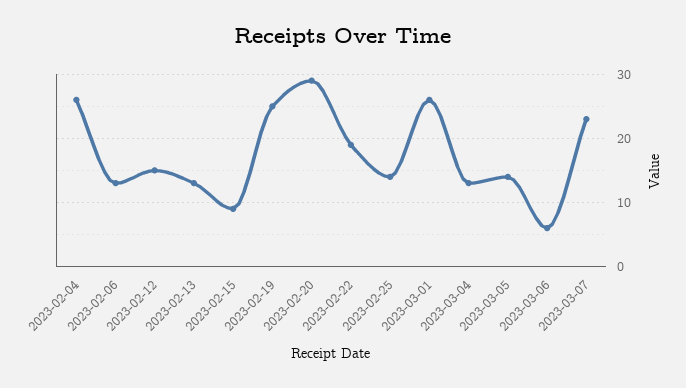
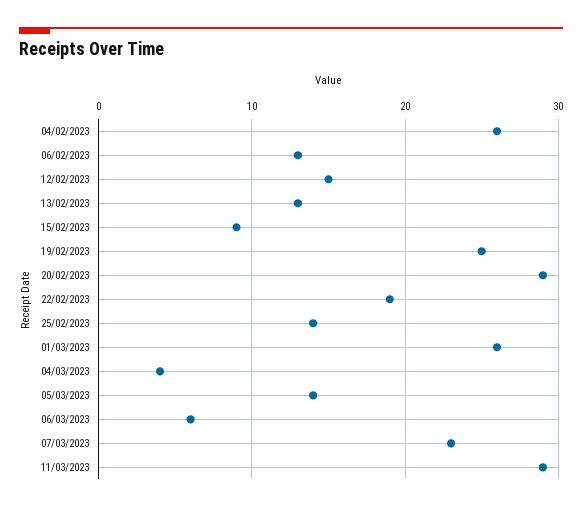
2023-03-04: 13 -> 4
11/03/2023: none -> 29

